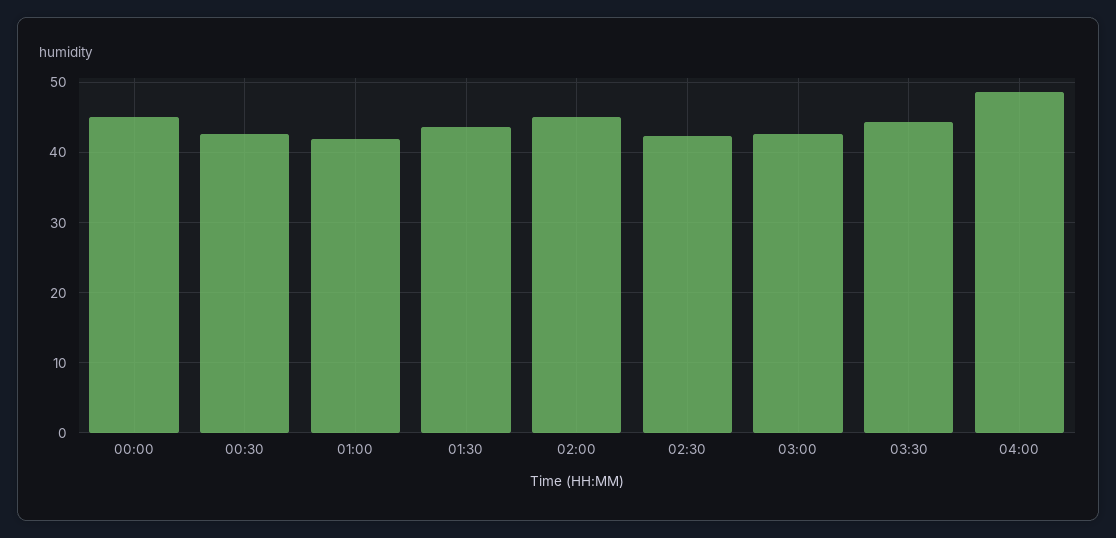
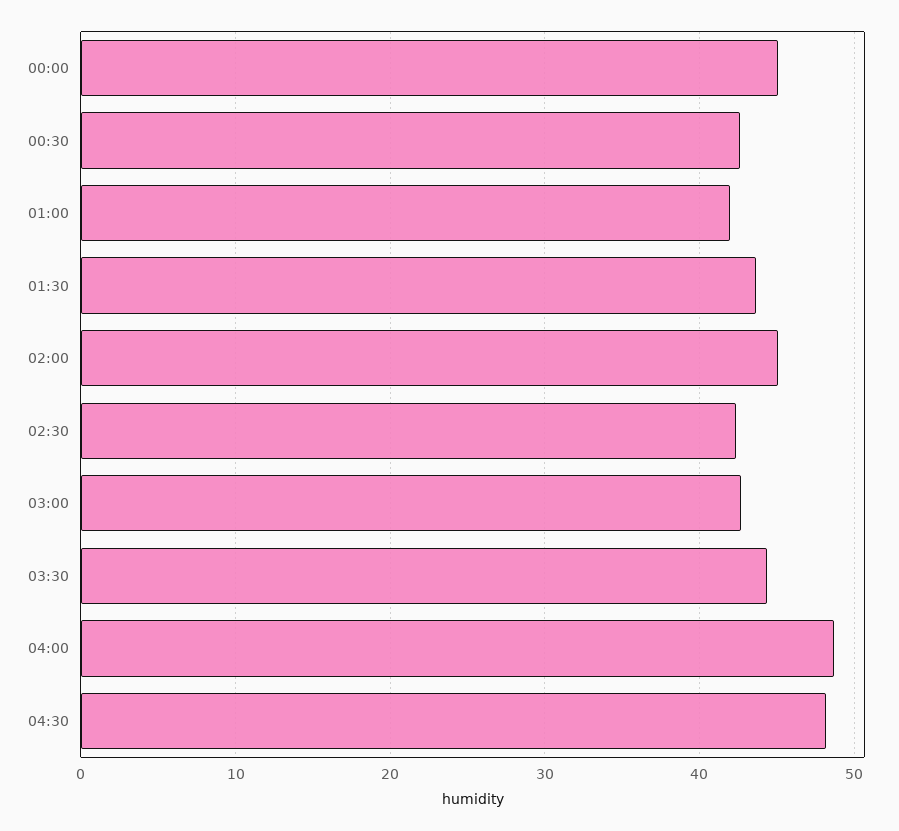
04:30: none -> 48

